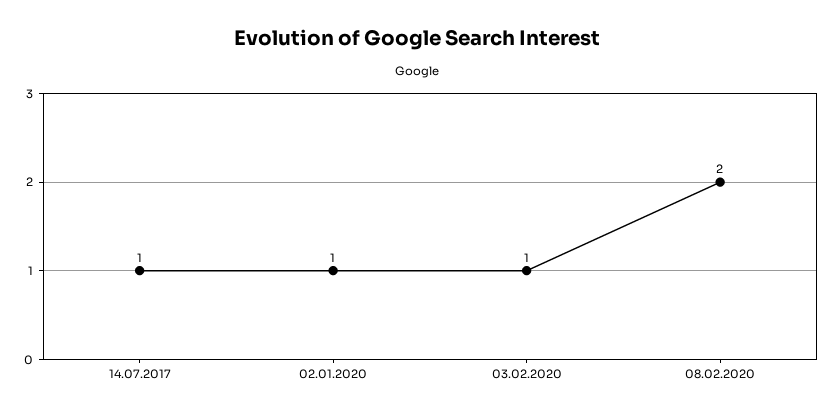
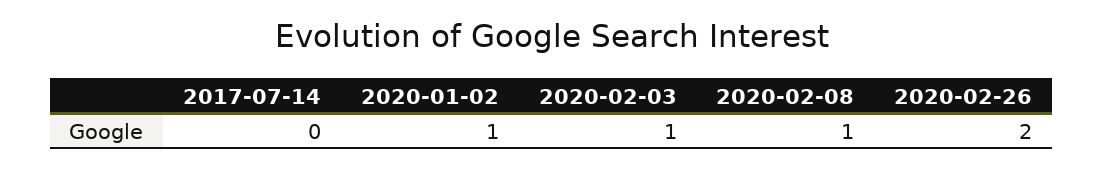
14.07.2017: 1 -> 0
08.02.2020: 2 -> 1
2020-02-26: none -> 2

